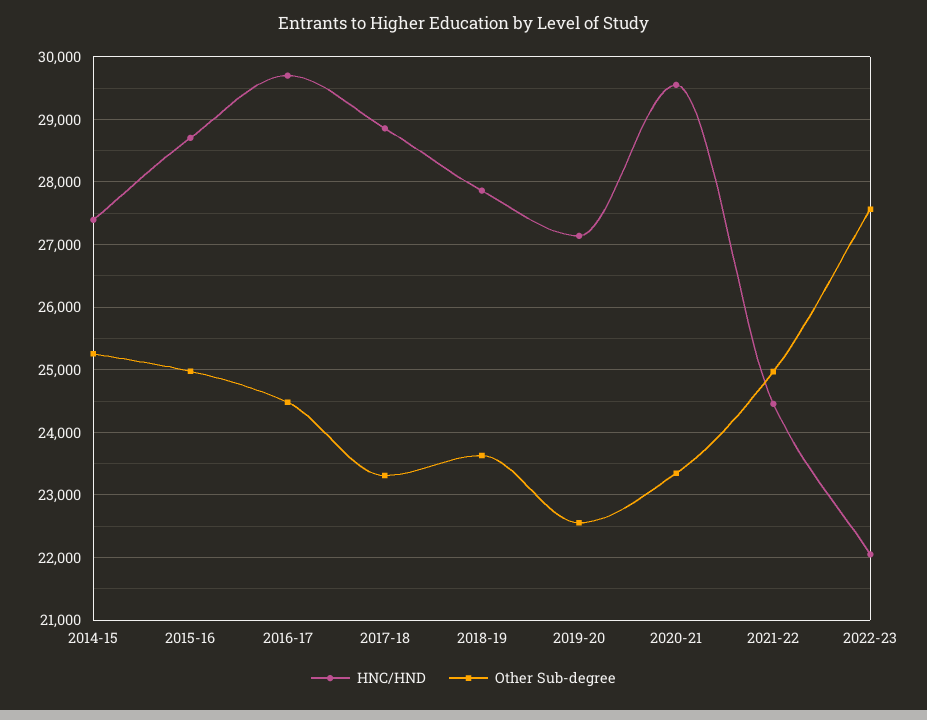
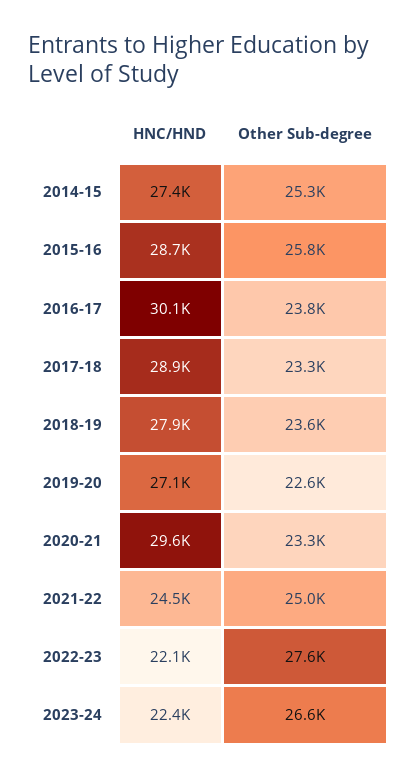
Other Sub-degree, 2015-16: 25000 -> 25800
HNC/HND, 2016-17: 29700 -> 30100
Other Sub-degree, 2016-17: 24500 -> 23800
HNC/HND, 2023-24: none -> 22400
Other Sub-degree, 2023-24: none -> 26600

